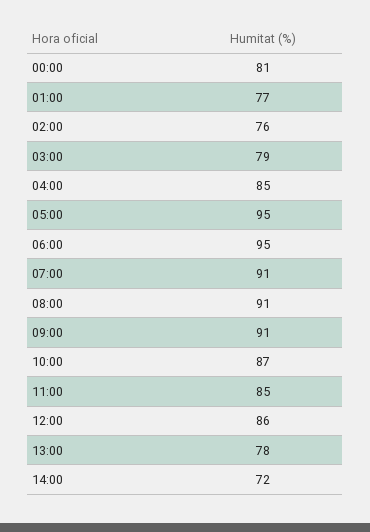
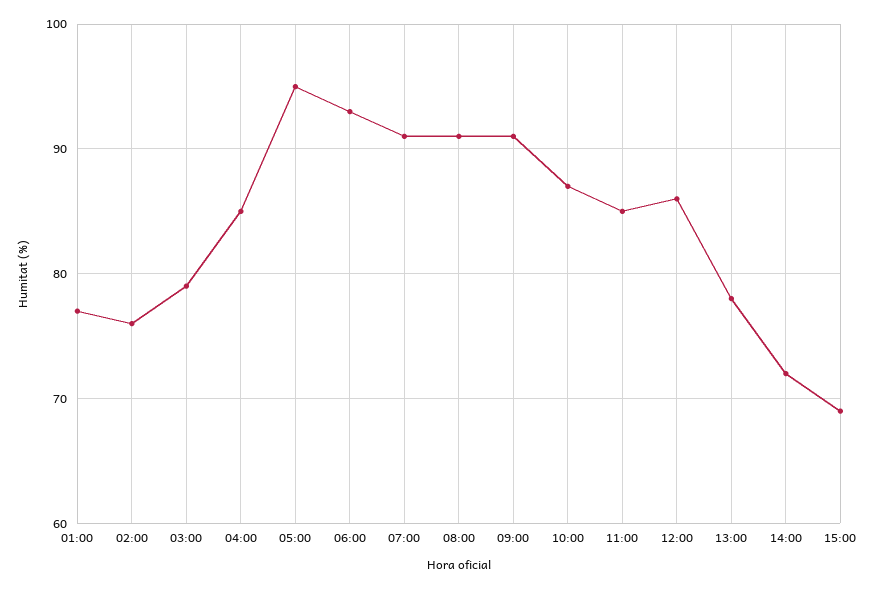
00:00: 81 -> none
06:00: 95 -> 93
15:00: none -> 69

